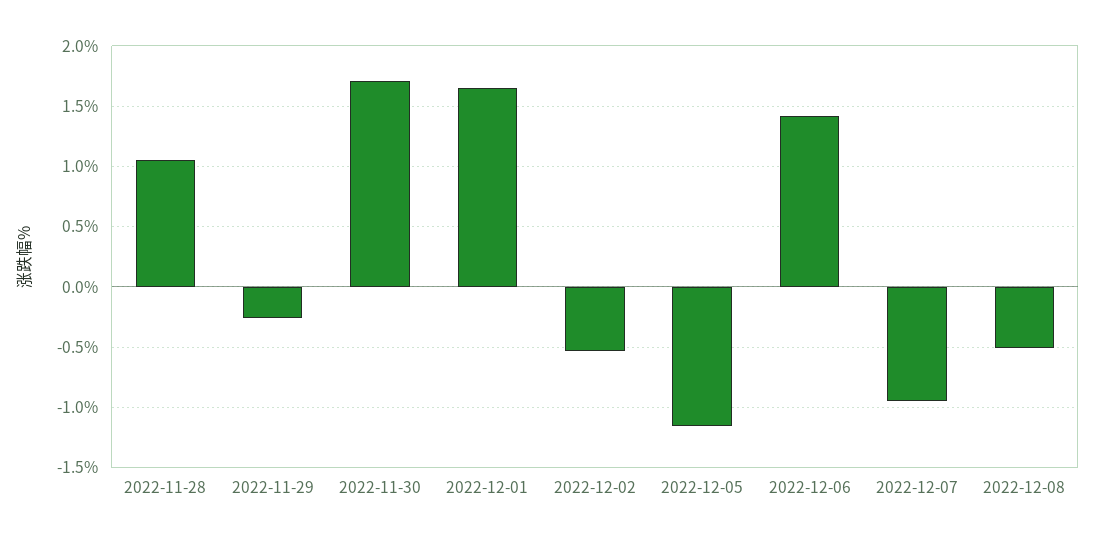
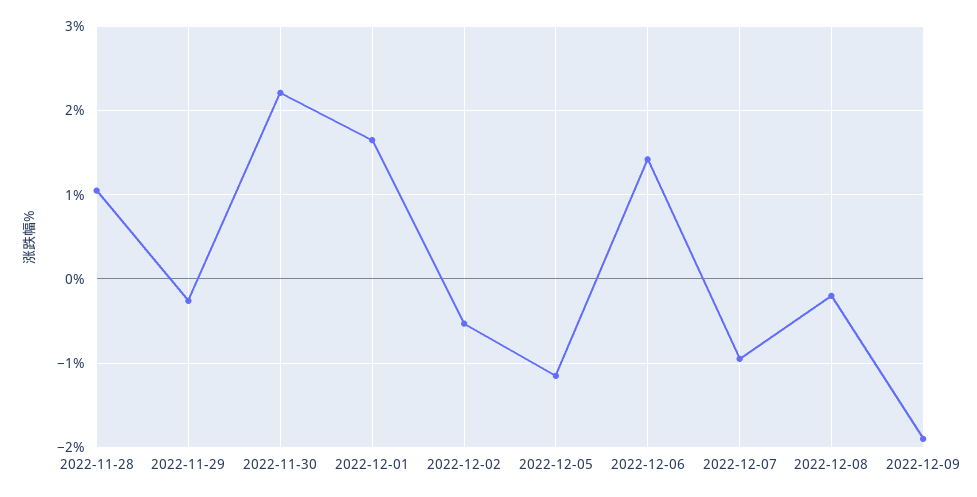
2022-11-30: 1.7 -> 2.2
2022-12-08: -0.5 -> -0.2
2022-12-09: none -> -1.9

